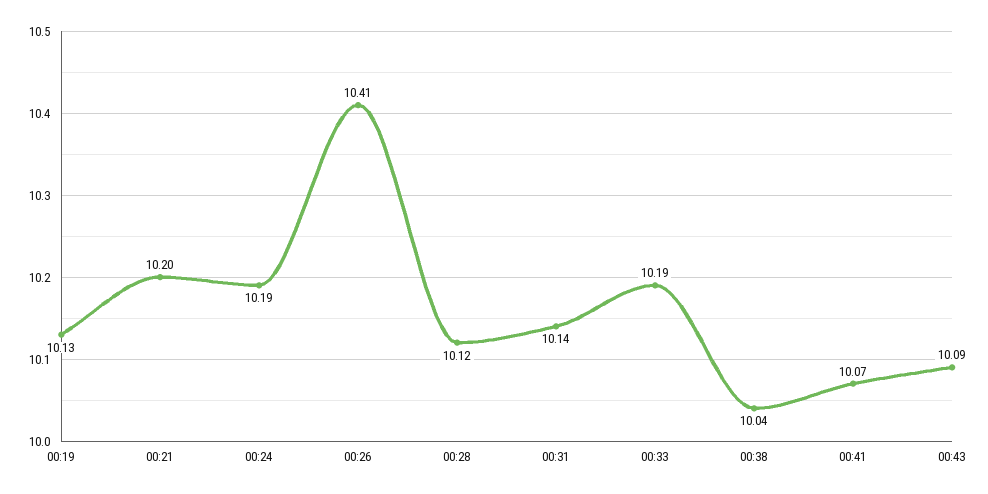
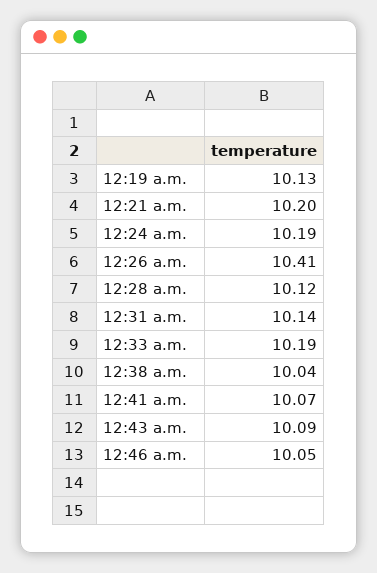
12:46 a.m.: none -> 10.05

